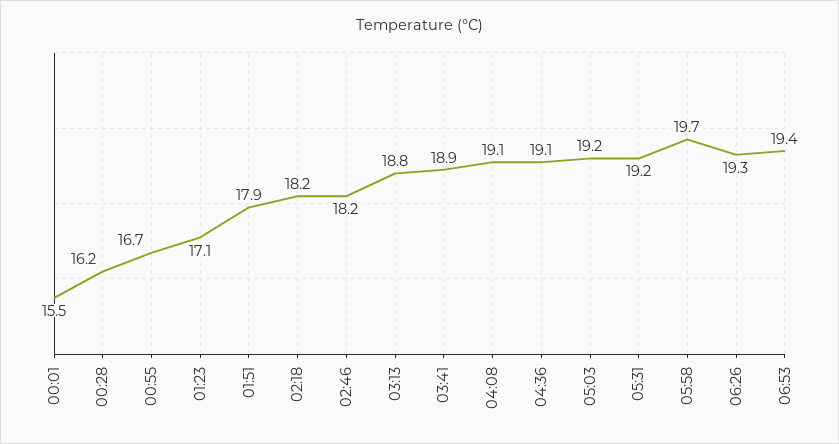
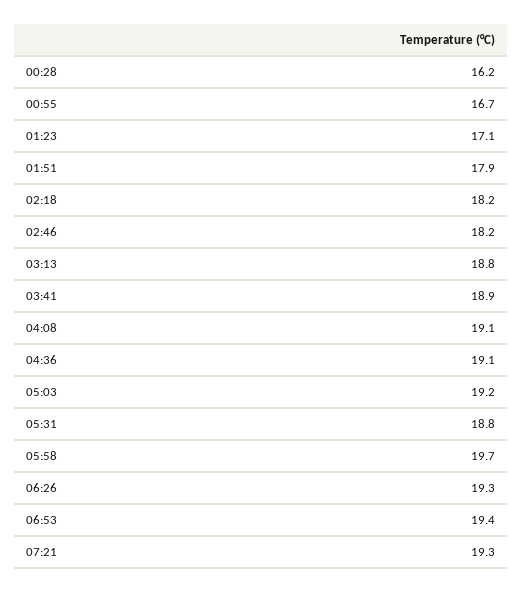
00:01: 15.5 -> none
05:31: 19.2 -> 18.8
07:21: none -> 19.3

